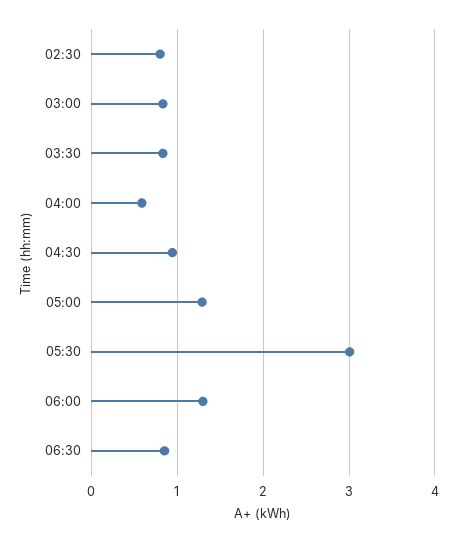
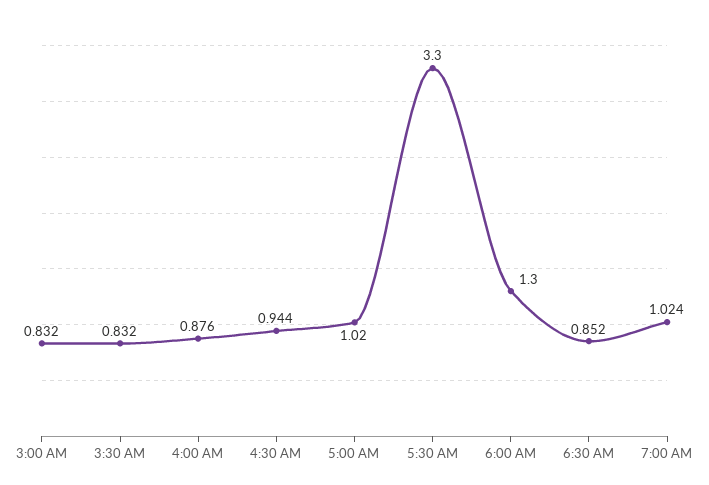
02:30: 0.8 -> none
04:00: 0.6 -> 0.876
05:00: 1.3 -> 1.02
05:30: 3 -> 3.3
7:00 AM: none -> 1.024

